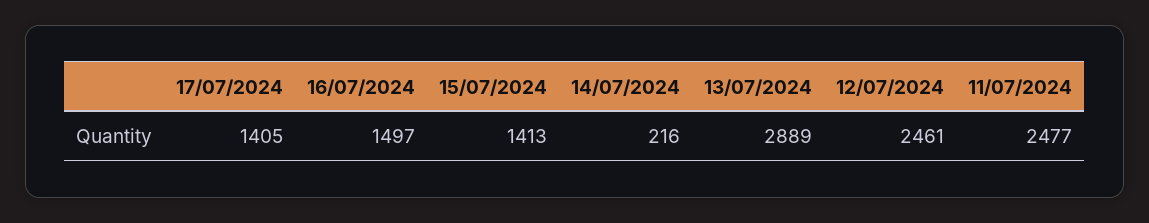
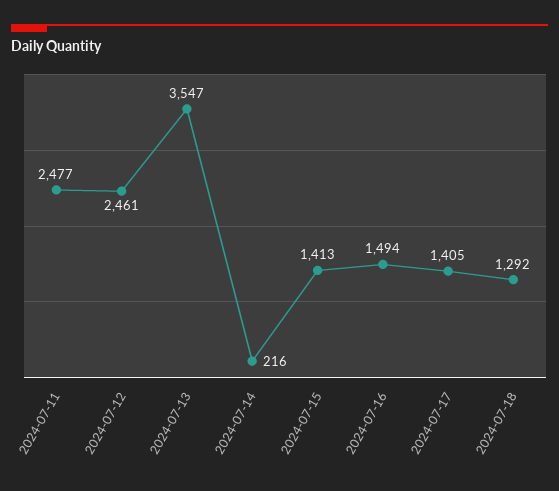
16/07/2024: 1497 -> 1494
13/07/2024: 2889 -> 3547
2024-07-18: none -> 1292

